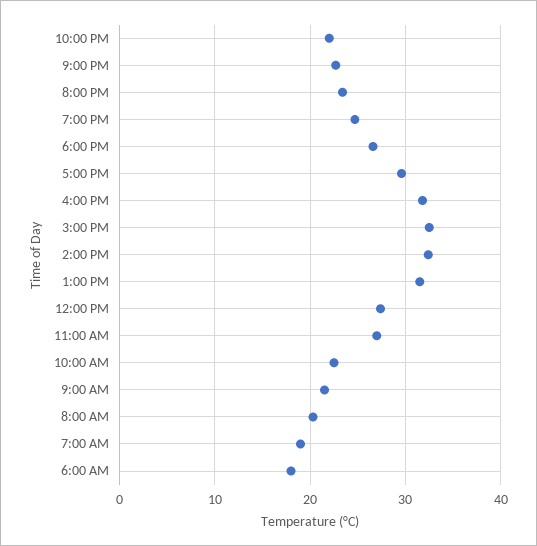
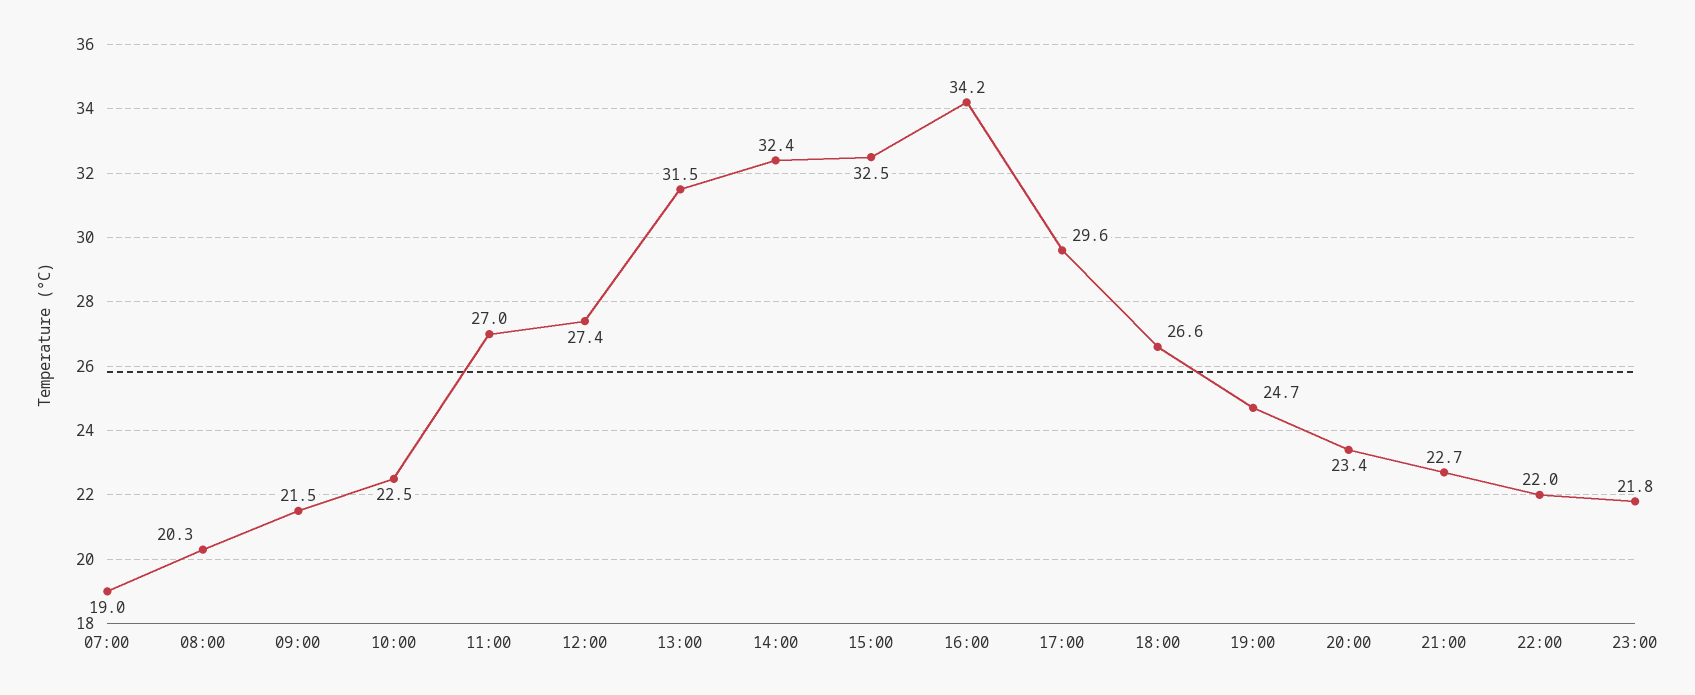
4:00 PM: 32 -> 34.2
6:00 AM: 18 -> none
23:00: none -> 21.8

